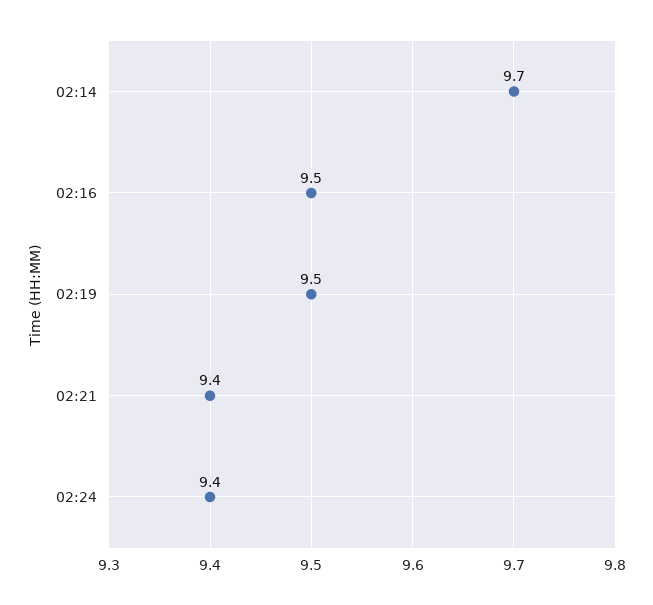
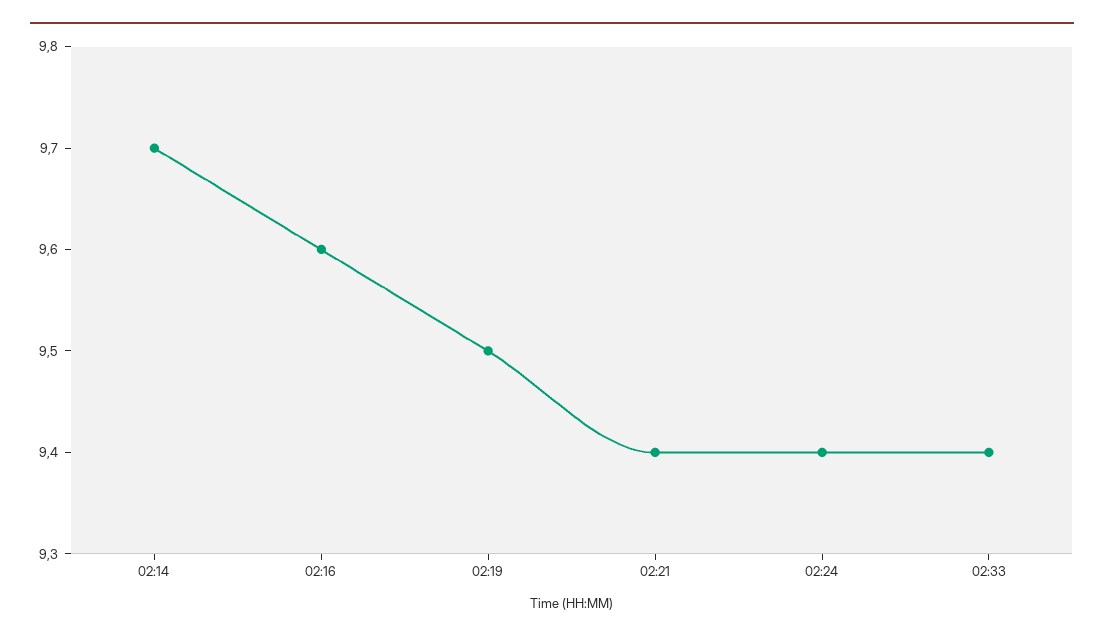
02:16: 9.5 -> 9.6
02:33: none -> 9.4

